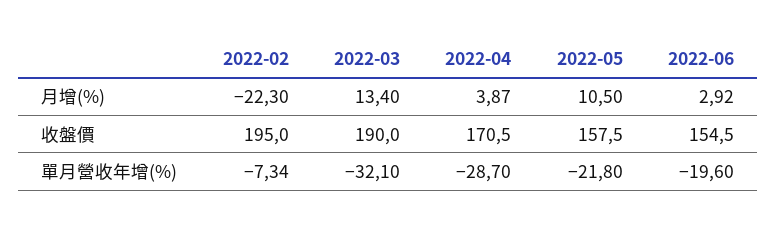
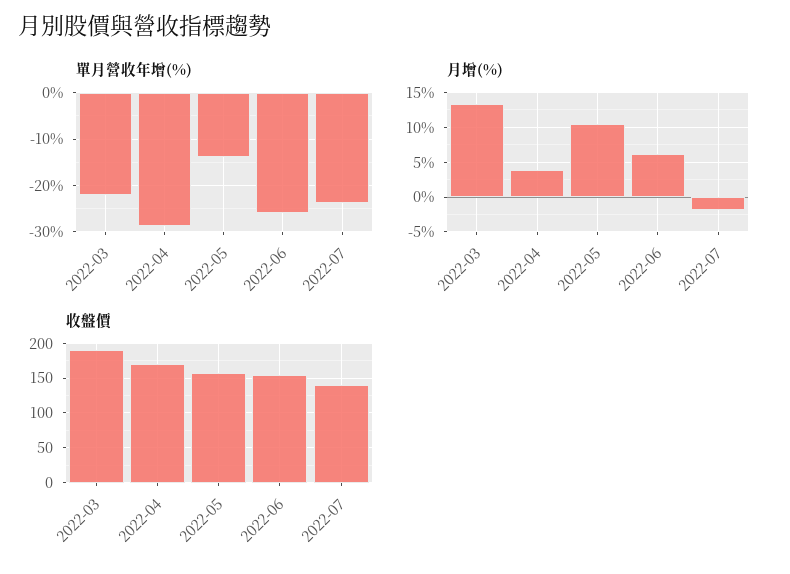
月增(%), 2022-02: -22.3 -> none
月增(%), 2022-06: 2.92 -> 6
收盤價, 2022-02: 195 -> none
單月營收年增(%), 2022-02: -7.34 -> none
單月營收年增(%), 2022-03: -32.1 -> -22
單月營收年增(%), 2022-05: -21.8 -> -14
單月營收年增(%), 2022-06: -19.6 -> -26
單月營收年增(%), 2022-07: none -> -24
月增(%), 2022-07: none -> -2
收盤價, 2022-07: none -> 140

